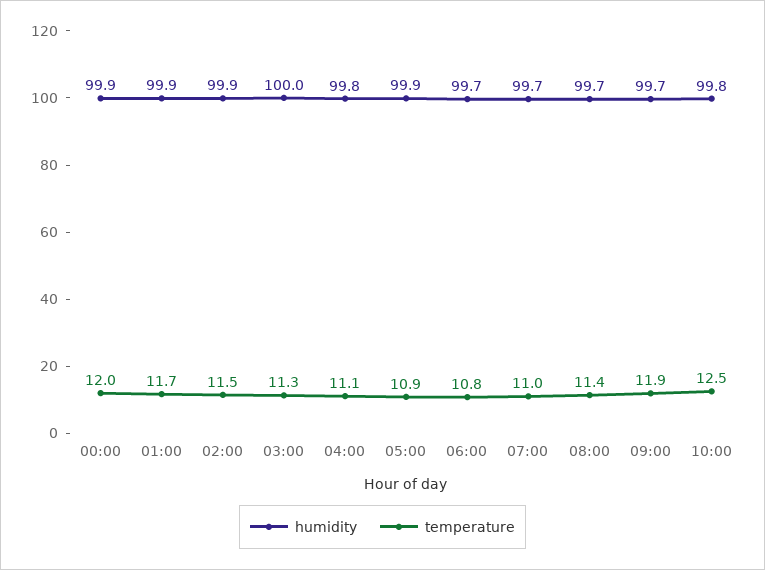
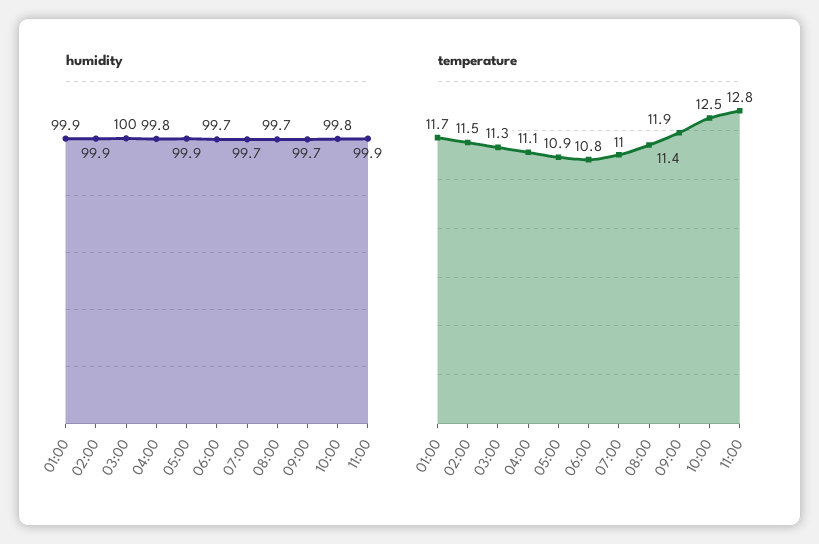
humidity, 00:00: 99.9 -> none
temperature, 00:00: 12 -> none
humidity, 11:00: none -> 99.9
temperature, 11:00: none -> 12.8

